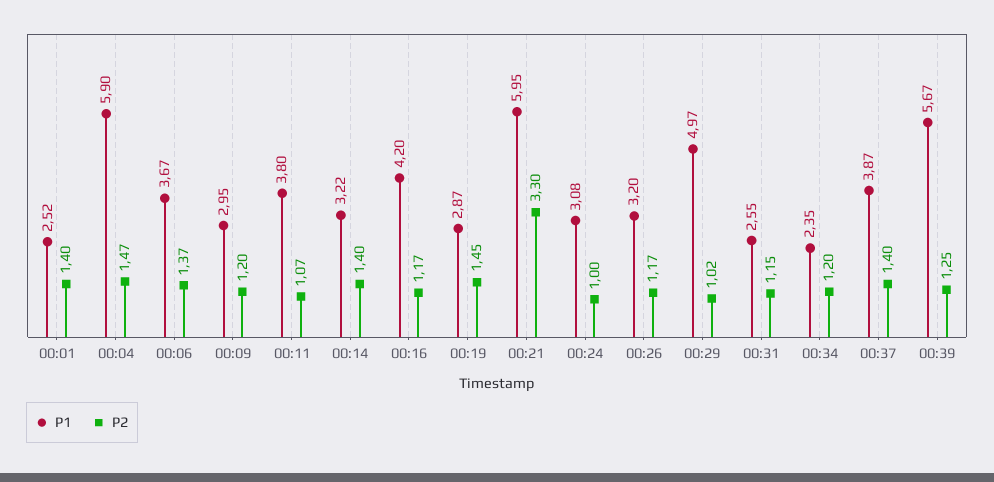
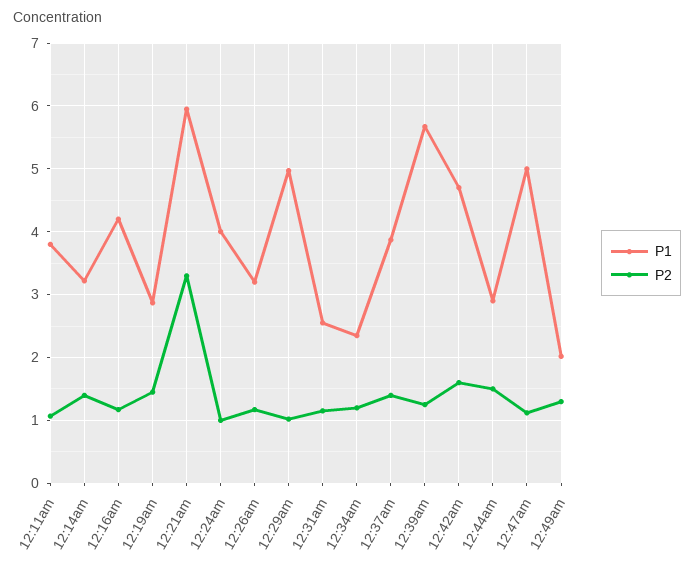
P1, 00:01: 2.52 -> none
P2, 00:01: 1.4 -> none
P1, 00:04: 5.9 -> none
P2, 00:04: 1.47 -> none
P1, 00:06: 3.67 -> none
P2, 00:06: 1.37 -> none
P1, 00:09: 2.95 -> none
P2, 00:09: 1.2 -> none
P1, 00:24: 3.08 -> 4
P1, 12:42am: none -> 4.7
P2, 12:42am: none -> 1.6
P1, 12:44am: none -> 2.9
P2, 12:44am: none -> 1.5
P1, 12:47am: none -> 5
P2, 12:47am: none -> 1.1
P1, 12:49am: none -> 2
P2, 12:49am: none -> 1.3

